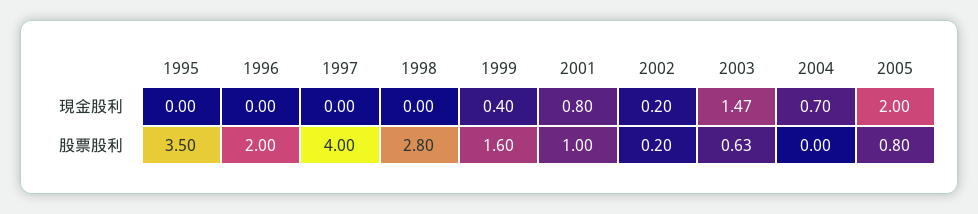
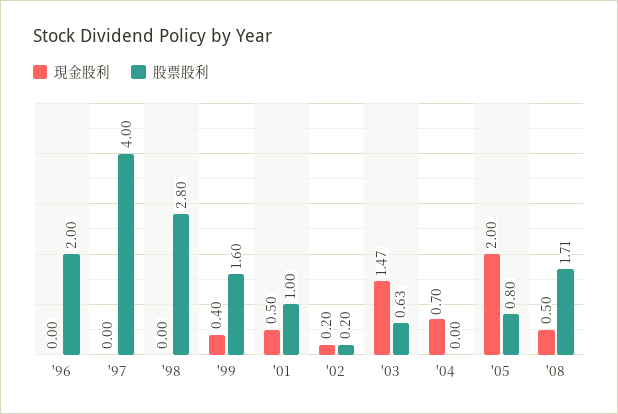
現金股利, 1995: 0 -> none
現金股利, 2001: 0.8 -> 0.5
股票股利, 1995: 3.5 -> none
現金股利, '08: none -> 0.5
股票股利, '08: none -> 1.71

